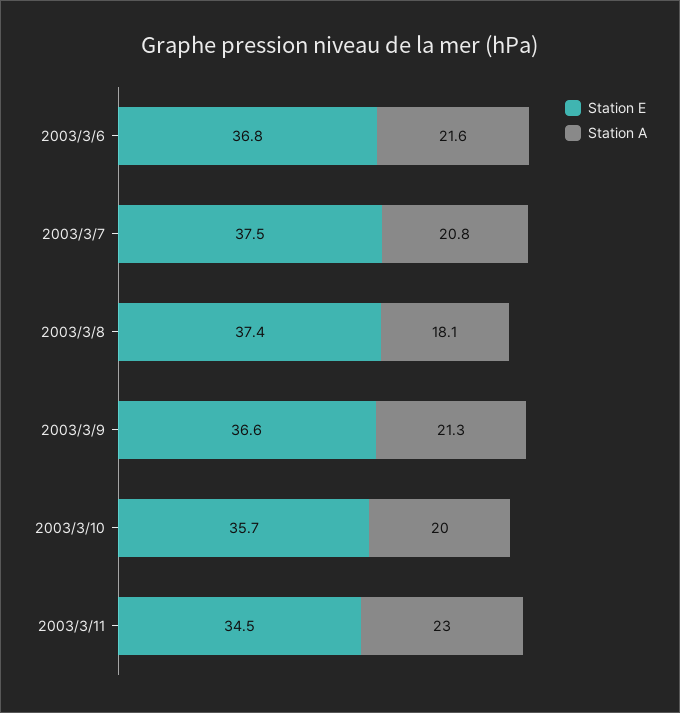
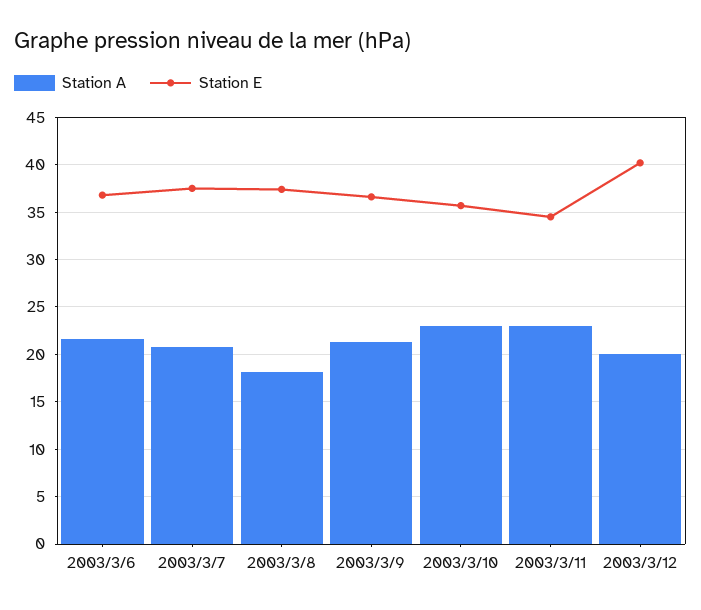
Station A, 2003/3/10: 20 -> 23
Station A, 2003/3/12: none -> 20
Station E, 2003/3/12: none -> 40

